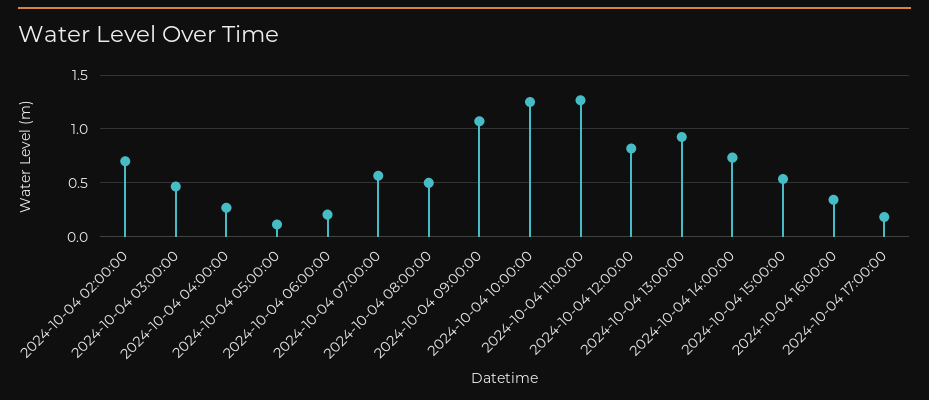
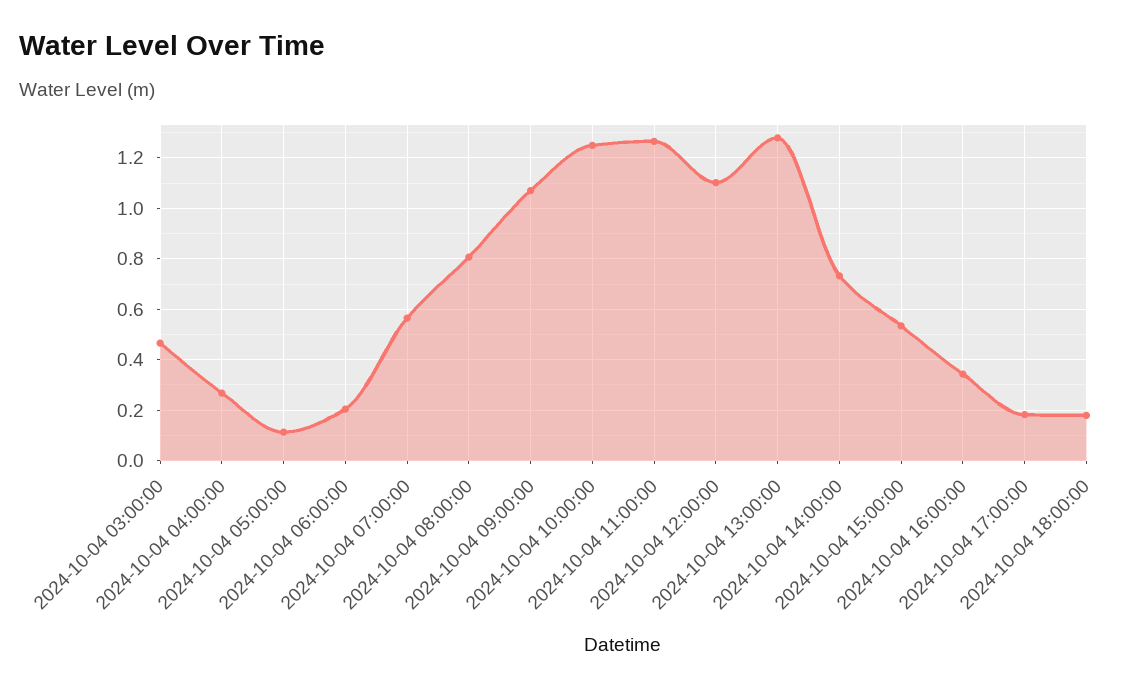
2024-10-04 02:00:00: 0.7 -> none
2024-10-04 08:00:00: 0.5 -> 0.8
2024-10-04 12:00:00: 0.8 -> 1.1
2024-10-04 13:00:00: 0.9 -> 1.275
2024-10-04 18:00:00: none -> 0.175

